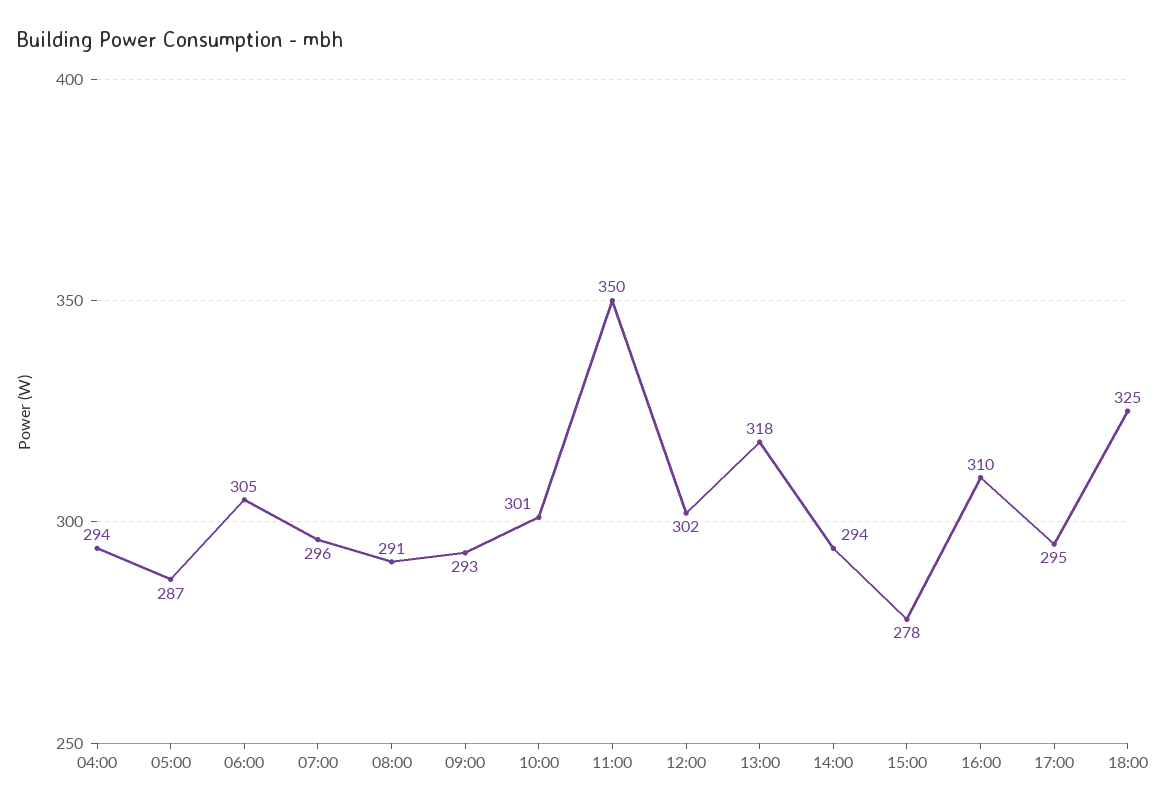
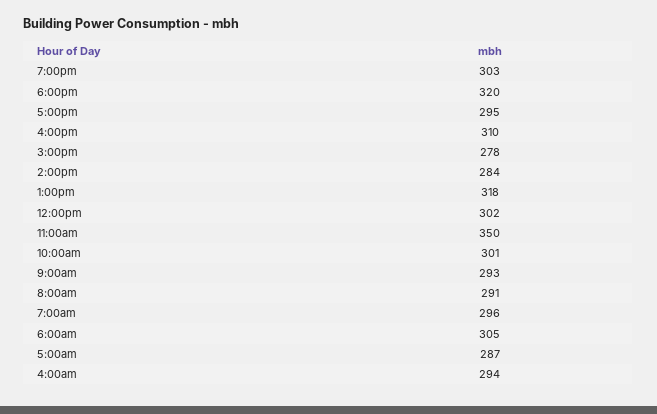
14:00: 294 -> 284
18:00: 325 -> 320
7:00pm: none -> 303

